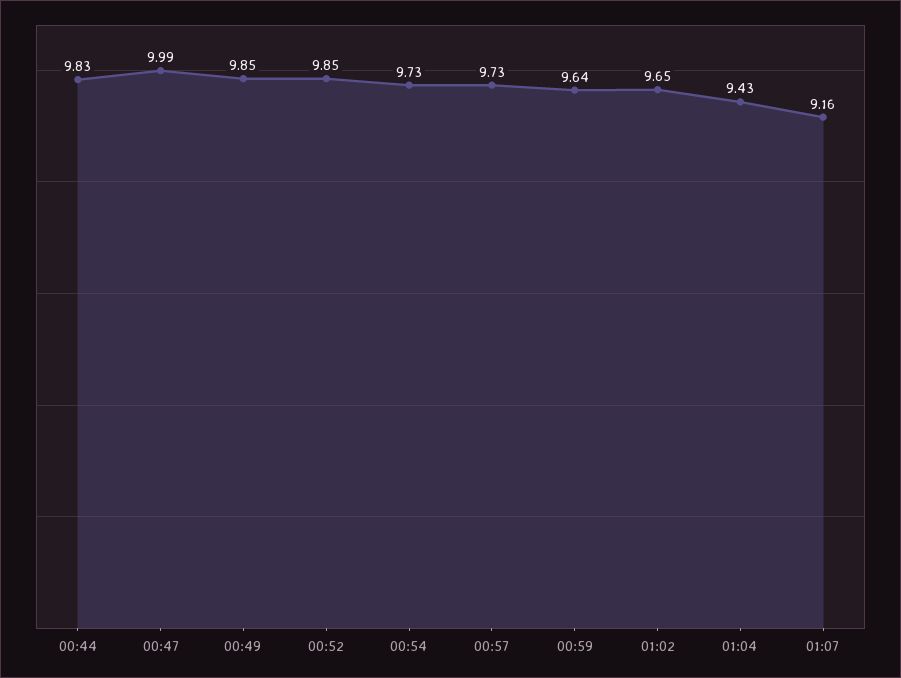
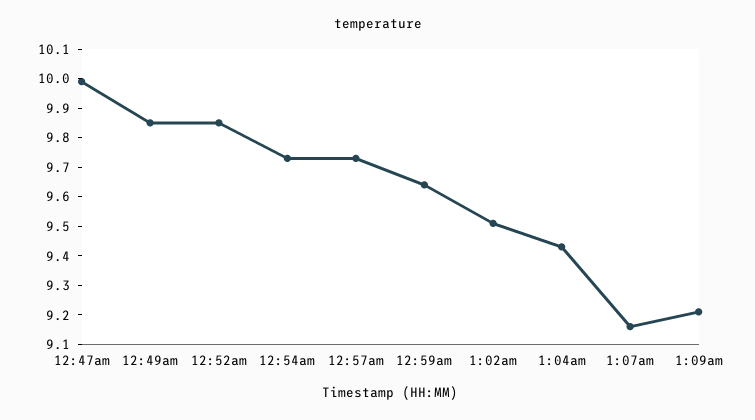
00:44: 9.83 -> none
01:02: 9.65 -> 9.5
1:09am: none -> 9.2

